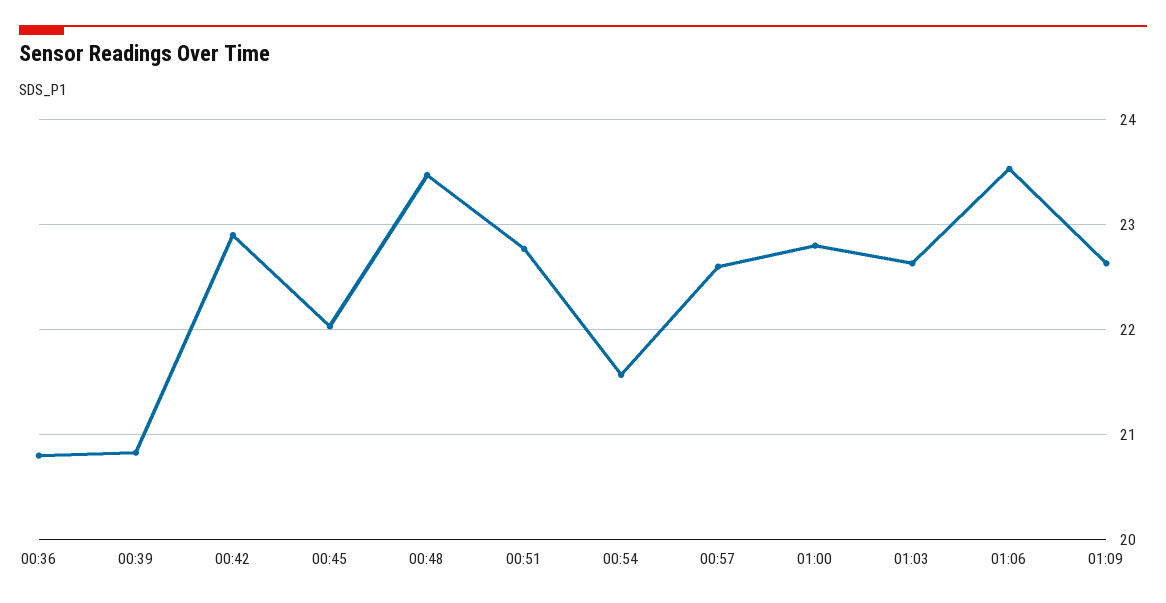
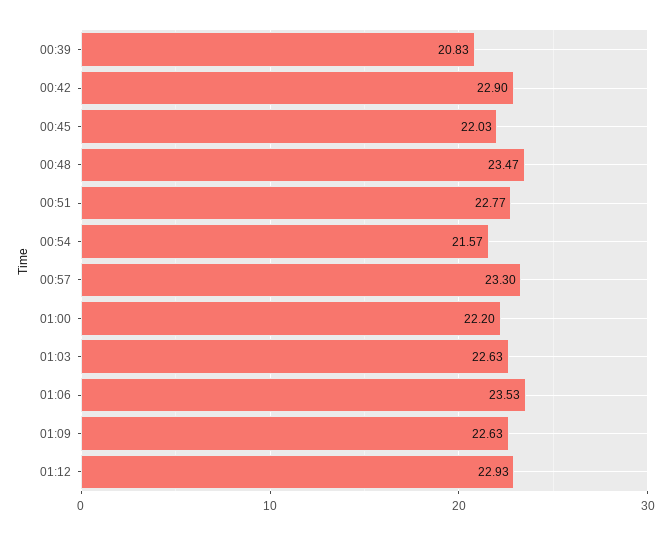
00:36: 20.8 -> none
00:57: 22.6 -> 23.3
01:00: 22.8 -> 22.2
01:12: none -> 22.93

